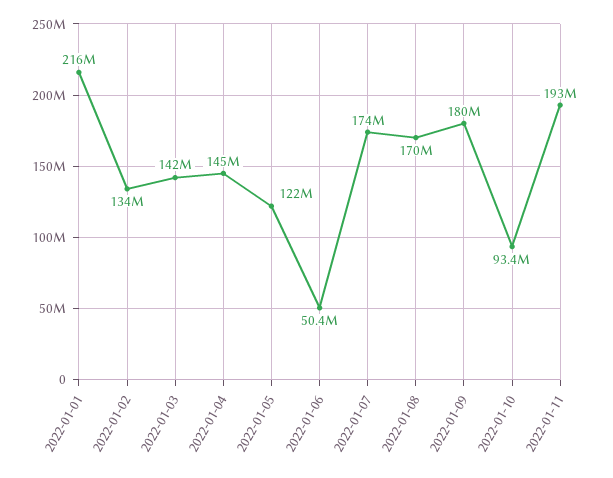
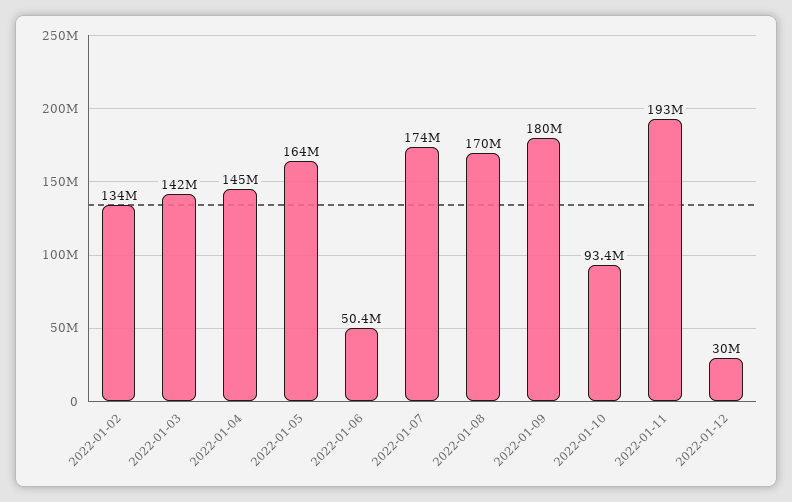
2022-01-01: 216000000 -> none
2022-01-05: 122000000 -> 164000000
2022-01-12: none -> 30000000

